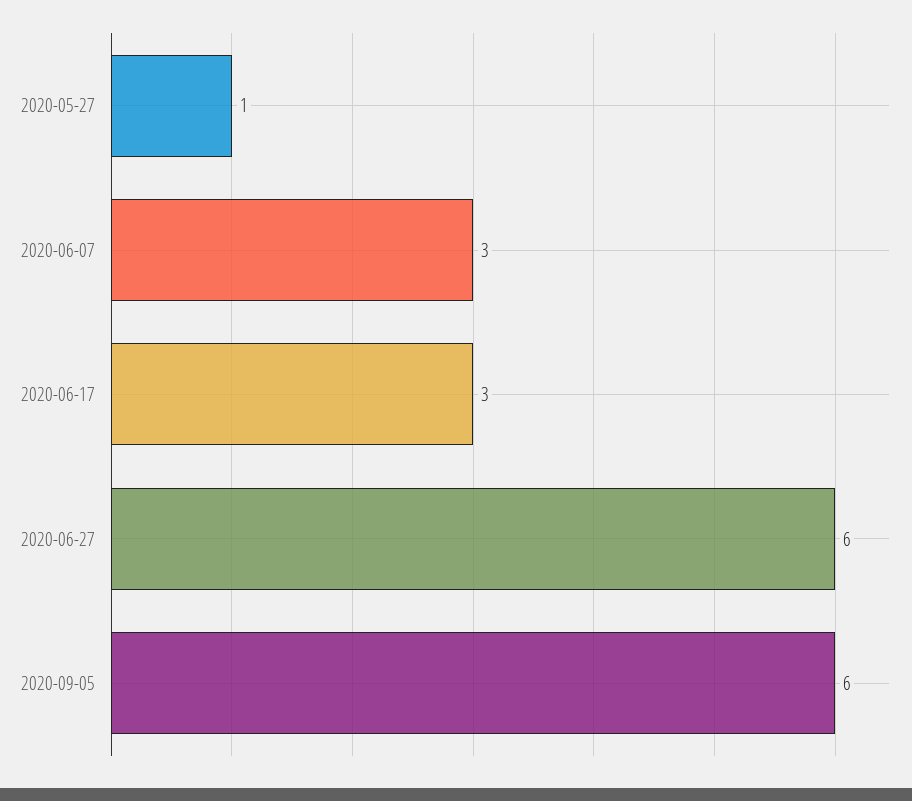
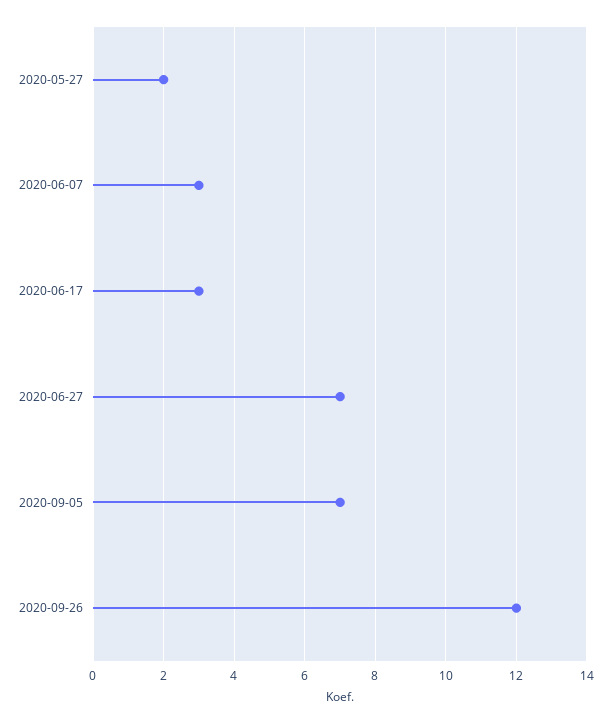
2020-05-27: 1 -> 2
2020-06-27: 6 -> 7
2020-09-05: 6 -> 7
2020-09-26: none -> 12

